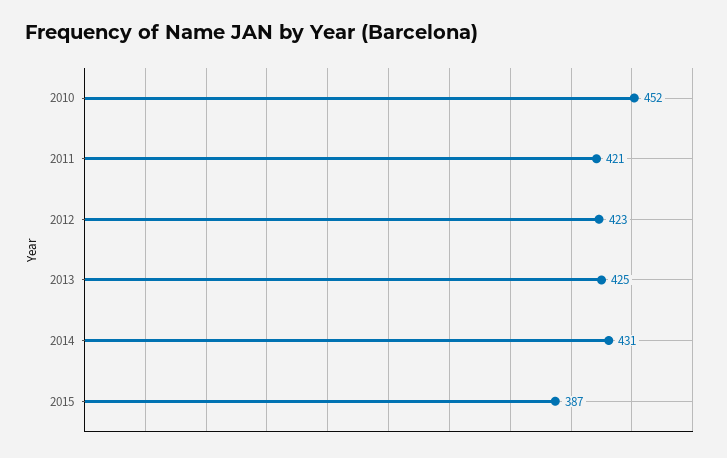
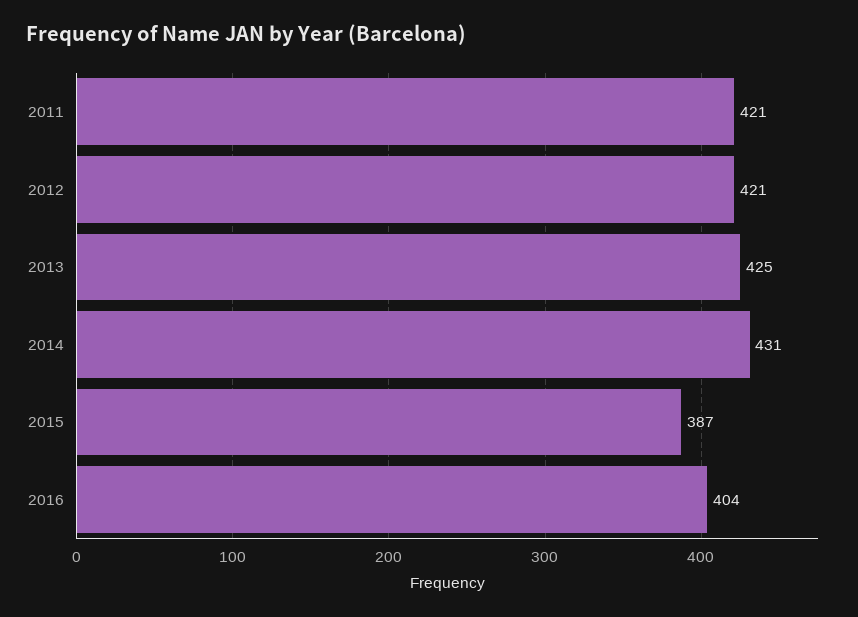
2010: 452 -> none
2012: 423 -> 421
2016: none -> 404

